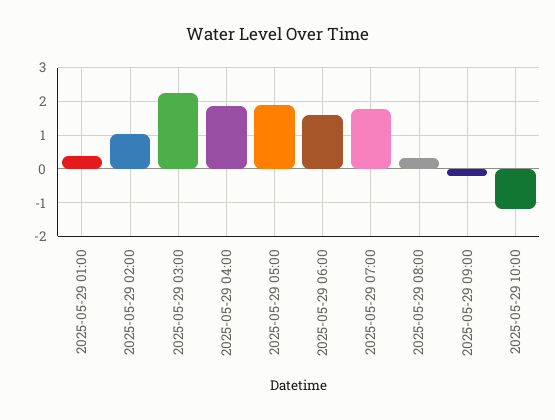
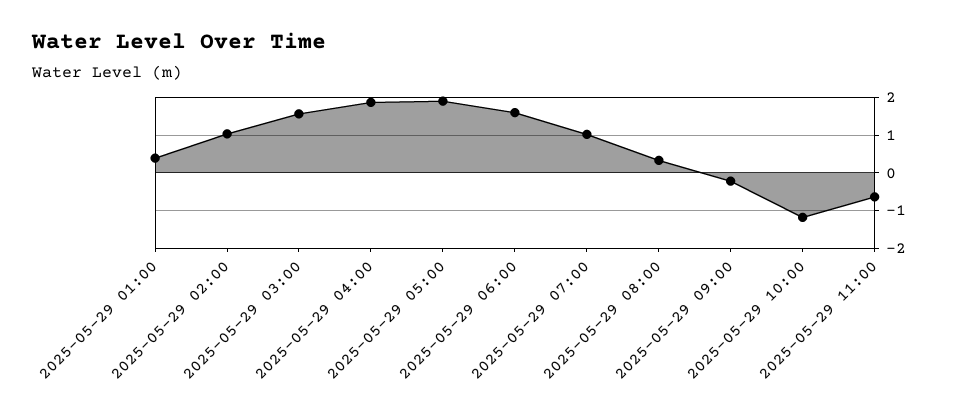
2025-05-29 03:00: 2.2 -> 1.6
2025-05-29 07:00: 1.8 -> 1
2025-05-29 11:00: none -> -0.6

